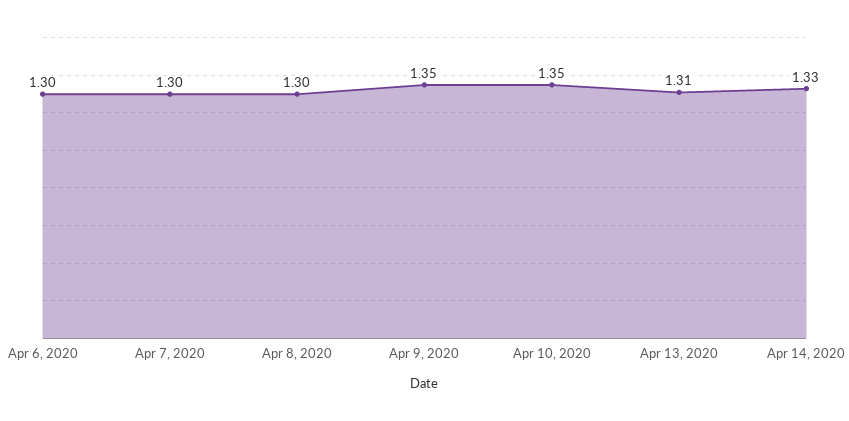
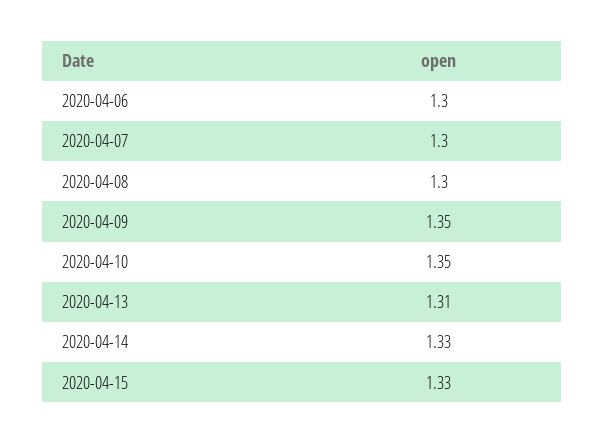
2020-04-15: none -> 1.33

